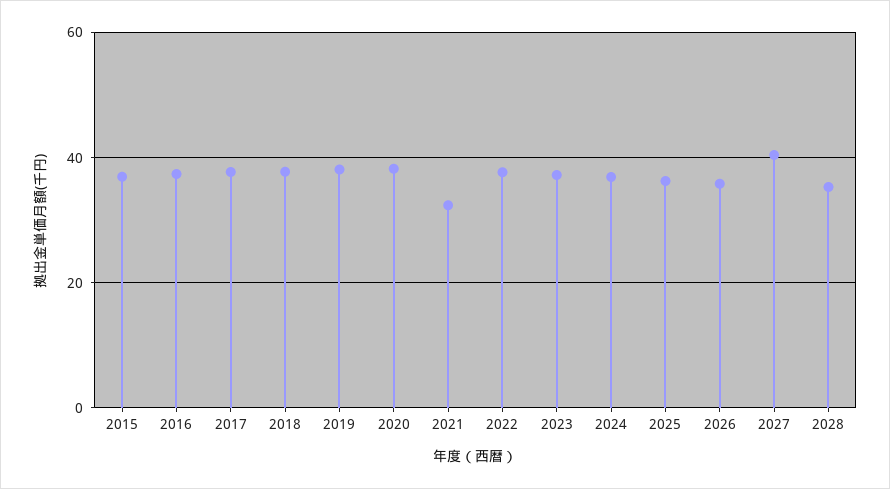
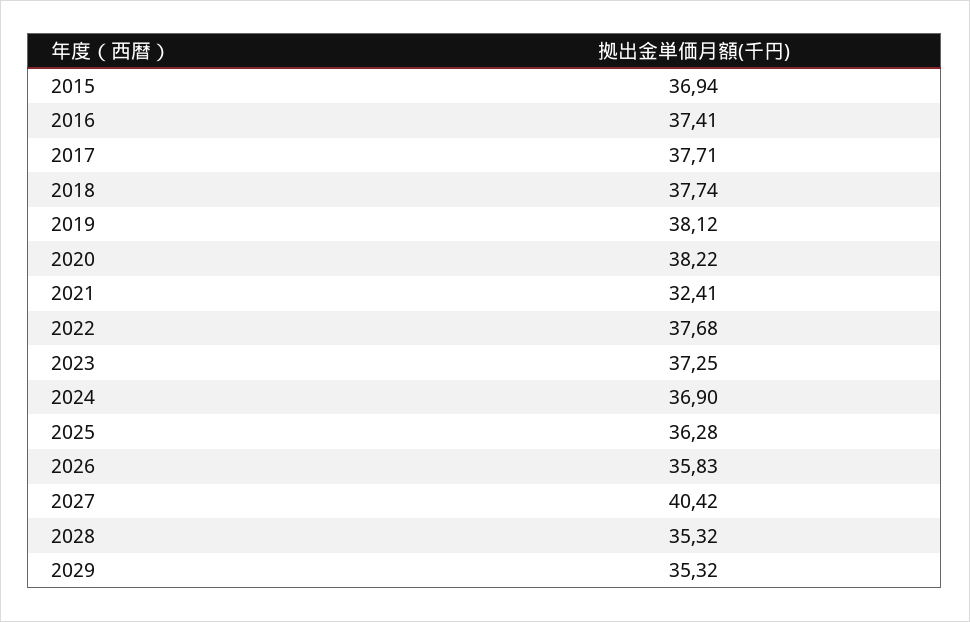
2029: none -> 35.32

